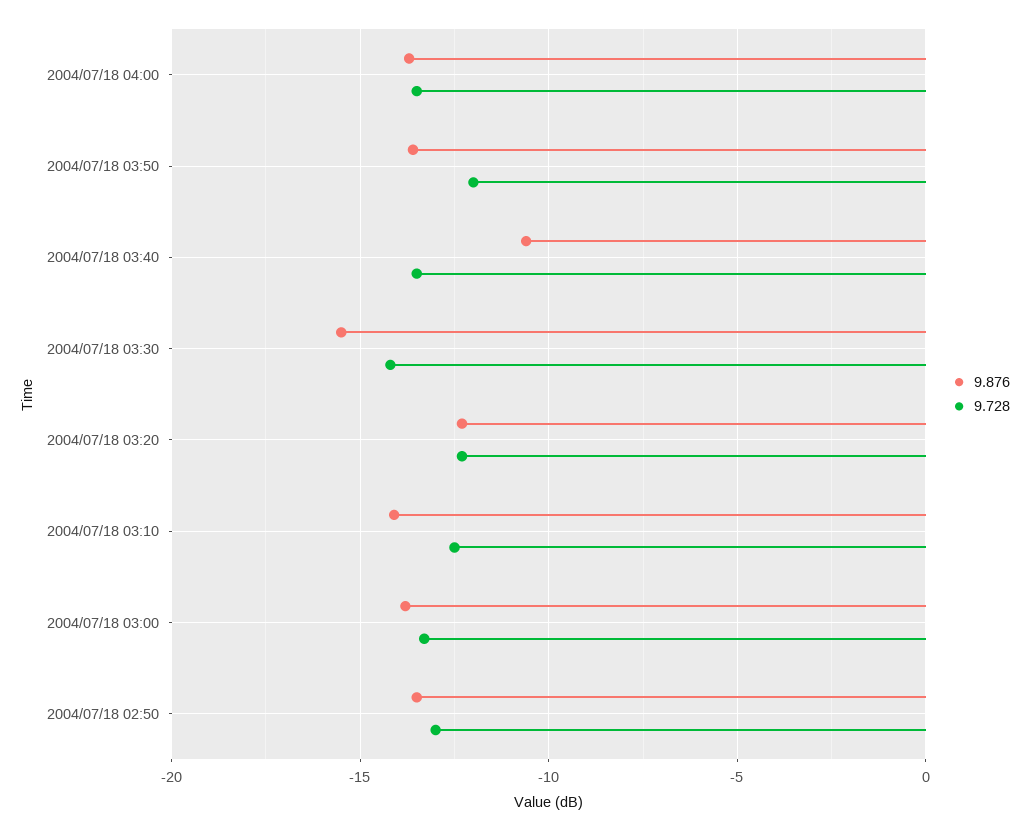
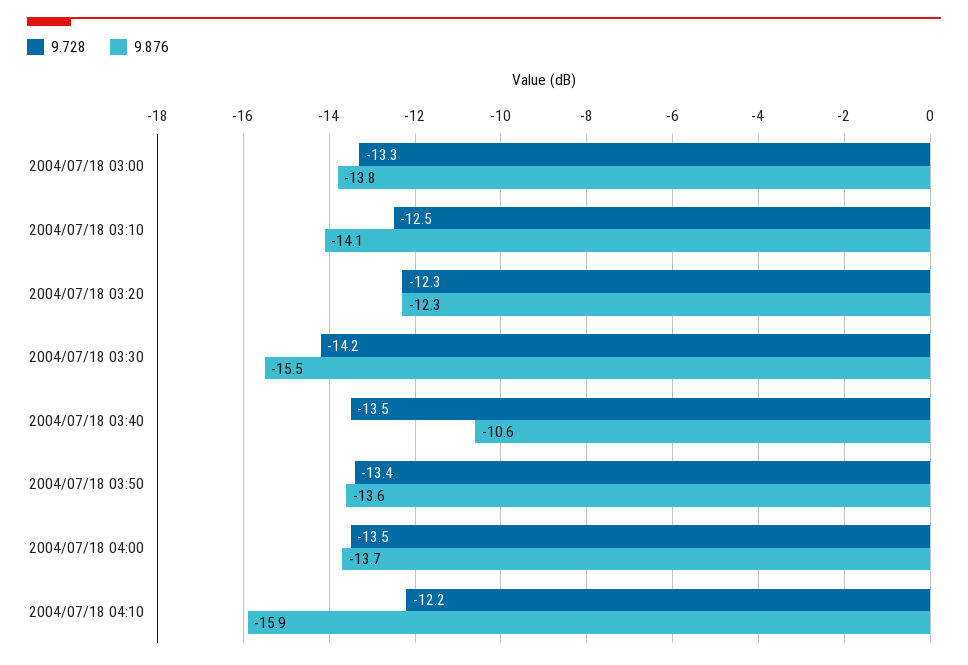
9.728, 2004/07/18 03:50: -12 -> -13.4
9.876, 2004/07/18 02:50: -13.5 -> none
9.728, 2004/07/18 02:50: -13 -> none
9.728, 2004/07/18 04:10: none -> -12.2
9.876, 2004/07/18 04:10: none -> -15.9

